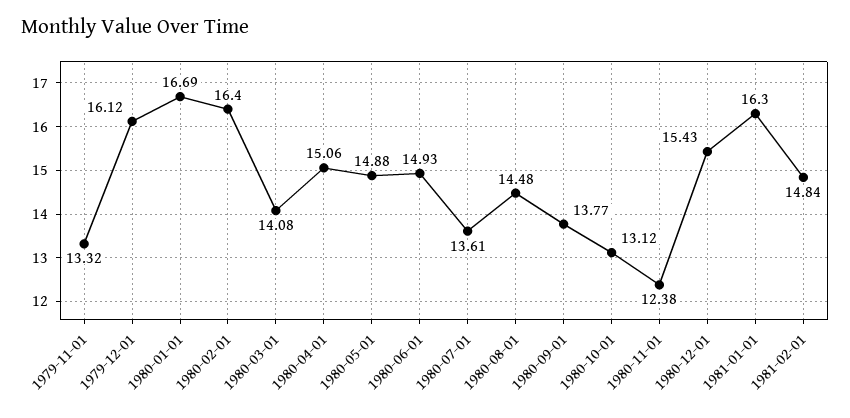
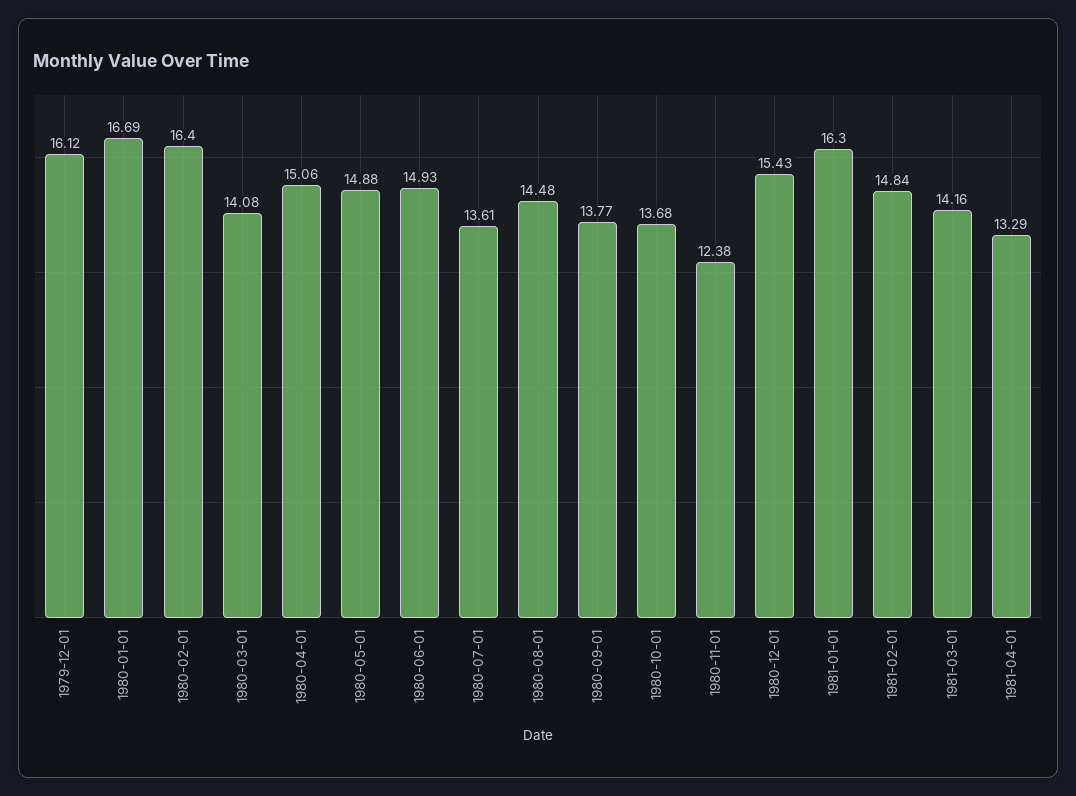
1979-11-01: 13.32 -> none
1980-10-01: 13.12 -> 13.68
1981-03-01: none -> 14.16
1981-04-01: none -> 13.29

